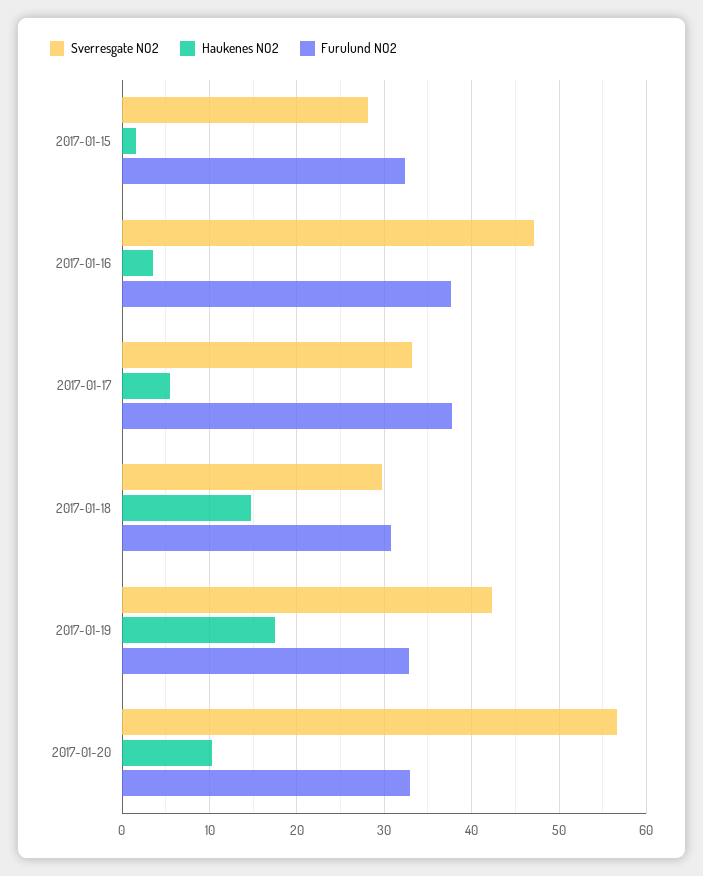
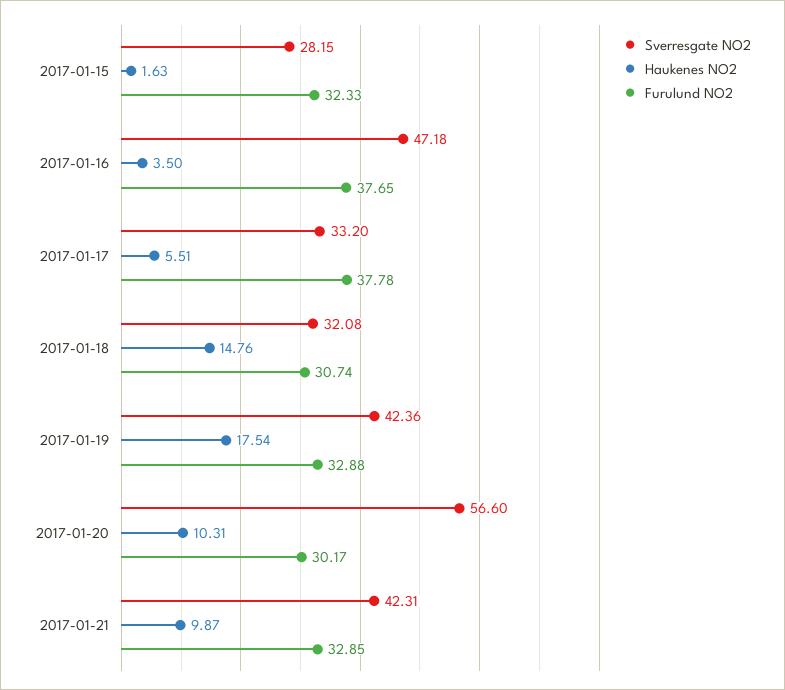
Sverresgate NO2, 2017-01-18: 30 -> 32.08
Furulund NO2, 2017-01-20: 33 -> 30.17
Sverresgate NO2, 2017-01-21: none -> 42.31
Haukenes NO2, 2017-01-21: none -> 9.87
Furulund NO2, 2017-01-21: none -> 32.85

